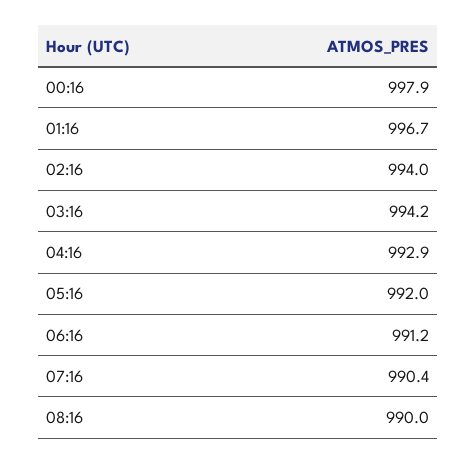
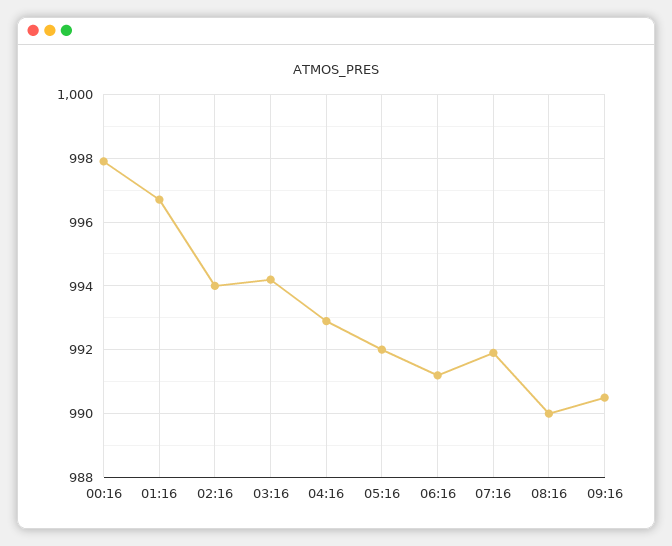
07:16: 990.4 -> 992
09:16: none -> 990.5

